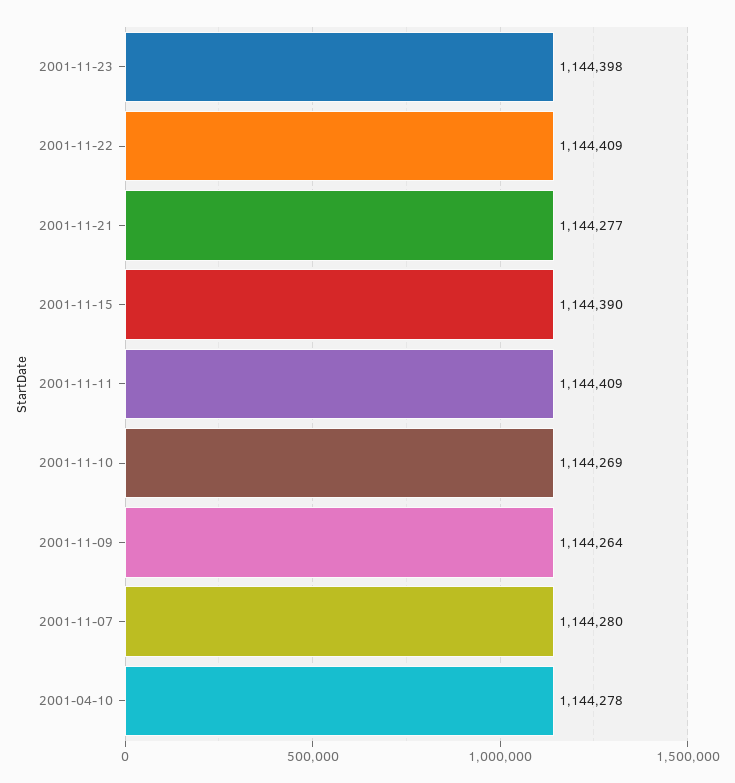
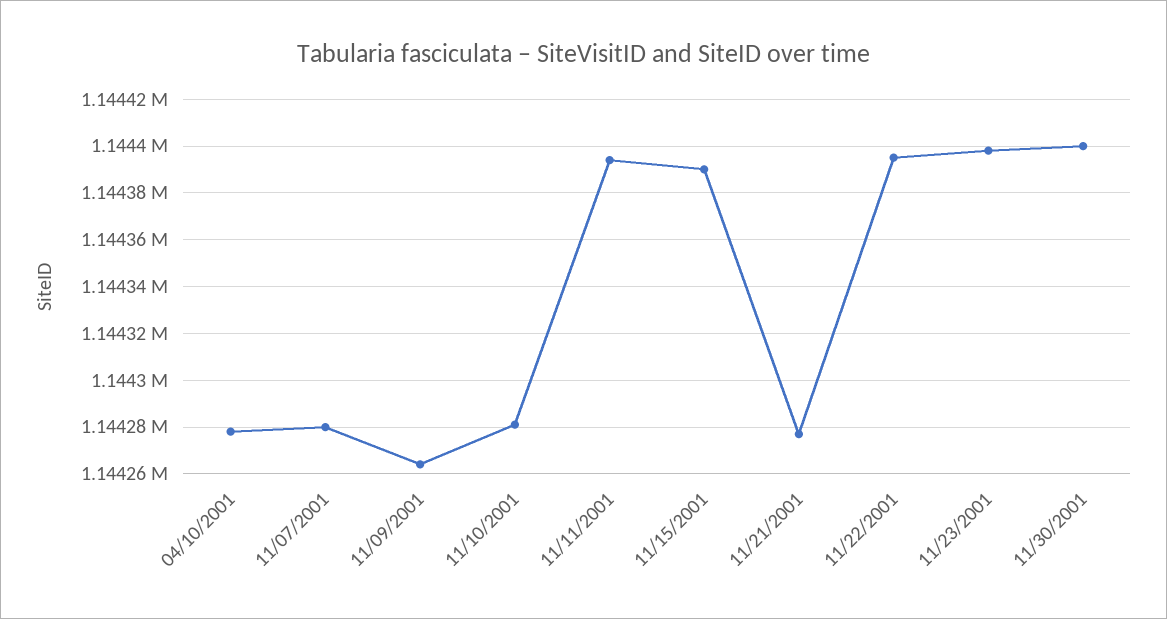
2001-11-22: 1144409 -> 1144395
2001-11-11: 1144409 -> 1144395
2001-11-10: 1144269 -> 1144280
11/30/2001: none -> 1144400

